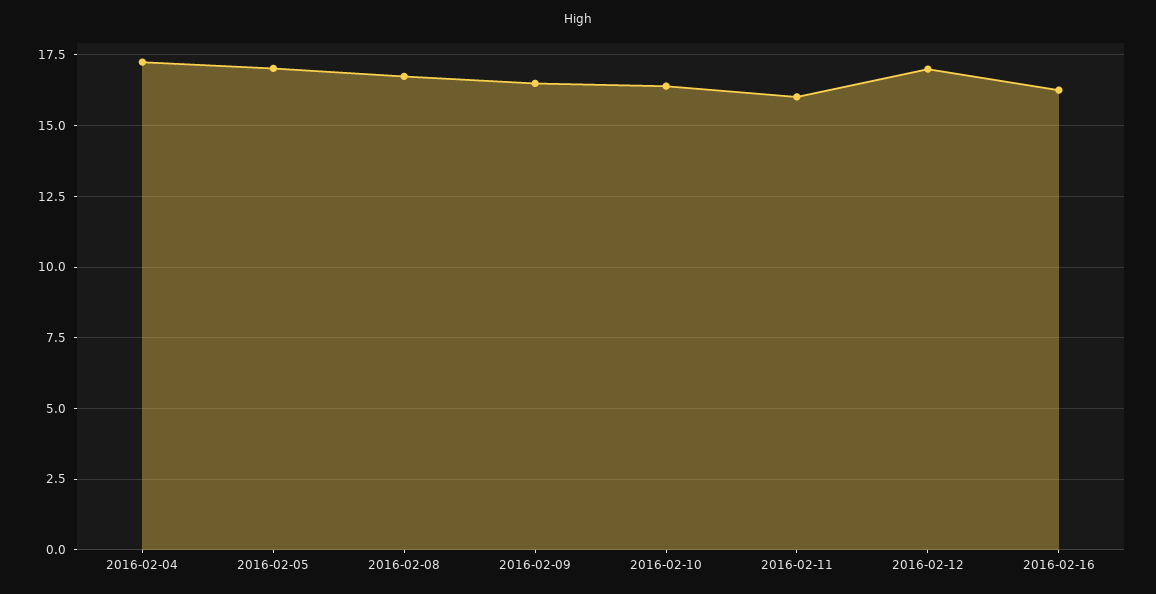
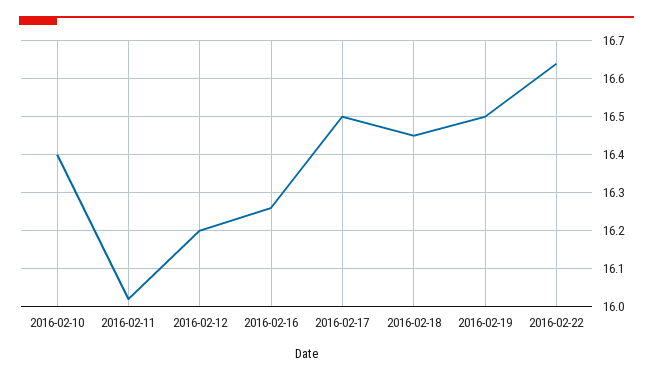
2016-02-04: 17.25 -> none
2016-02-05: 17 -> none
2016-02-08: 16.75 -> none
2016-02-09: 16.5 -> none
2016-02-12: 17 -> 16.2
2016-02-17: none -> 16.5
2016-02-18: none -> 16.45
2016-02-19: none -> 16.5
2016-02-22: none -> 16.65

